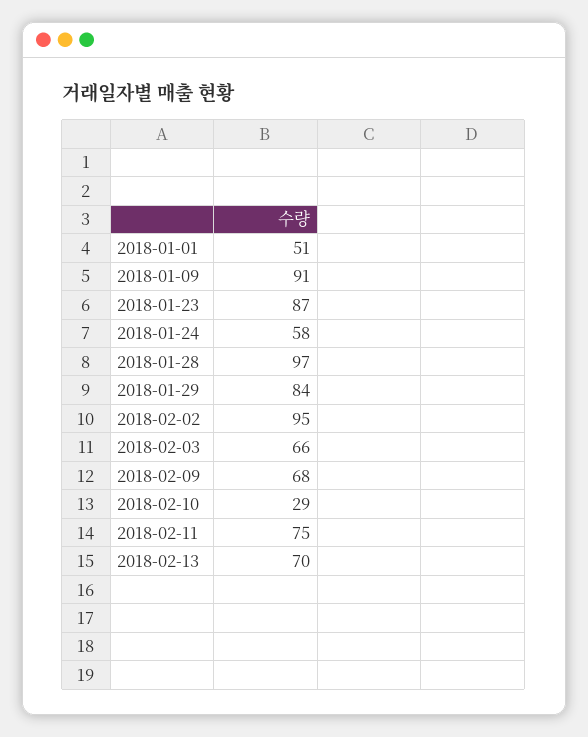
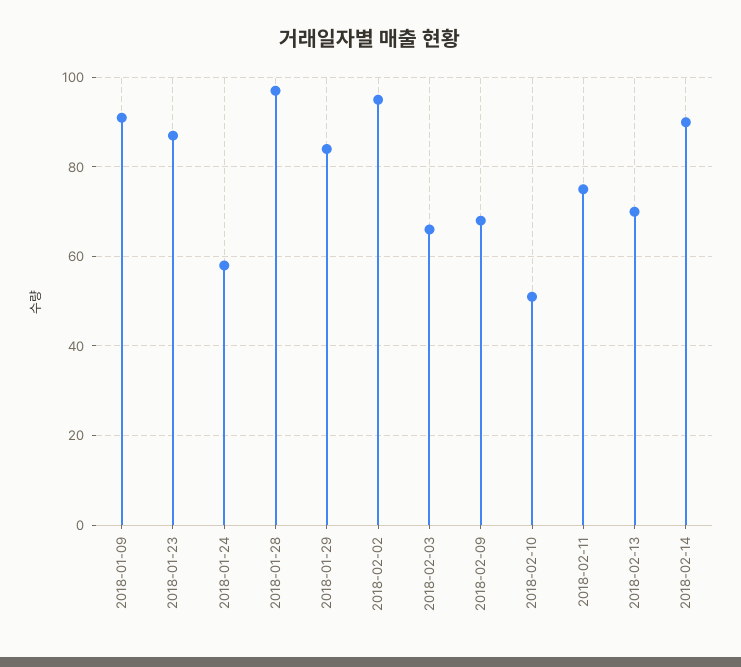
2018-01-01: 51 -> none
2018-02-10: 29 -> 50
2018-02-14: none -> 90

